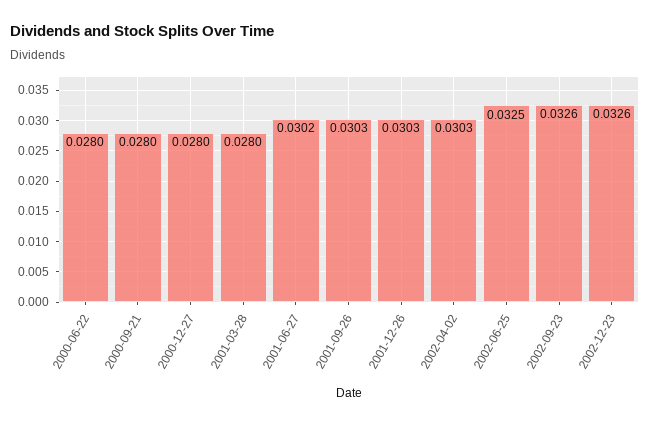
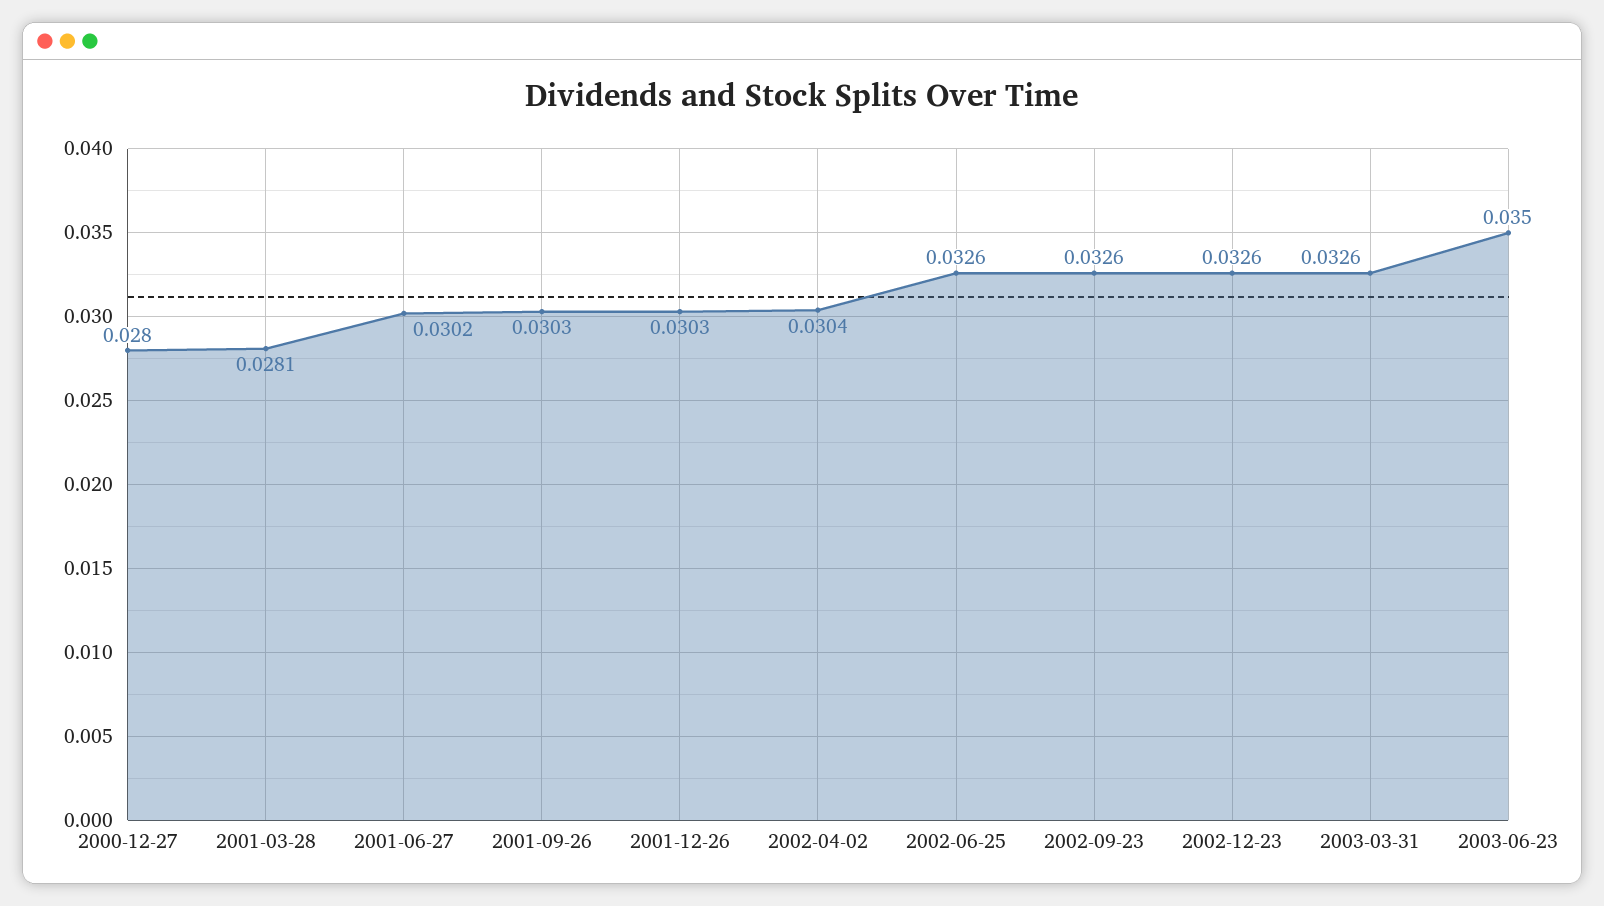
2000-06-22: 0.028 -> none
2000-09-21: 0.028 -> none
2001-03-28: 0.028 -> 0.0281
2002-04-02: 0.0303 -> 0.0304
2002-06-25: 0.0325 -> 0.0326
2003-03-31: none -> 0.0326
2003-06-23: none -> 0.035

